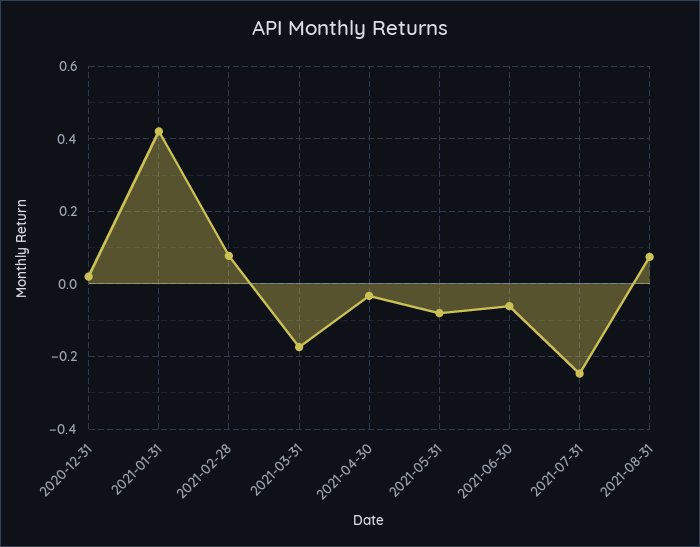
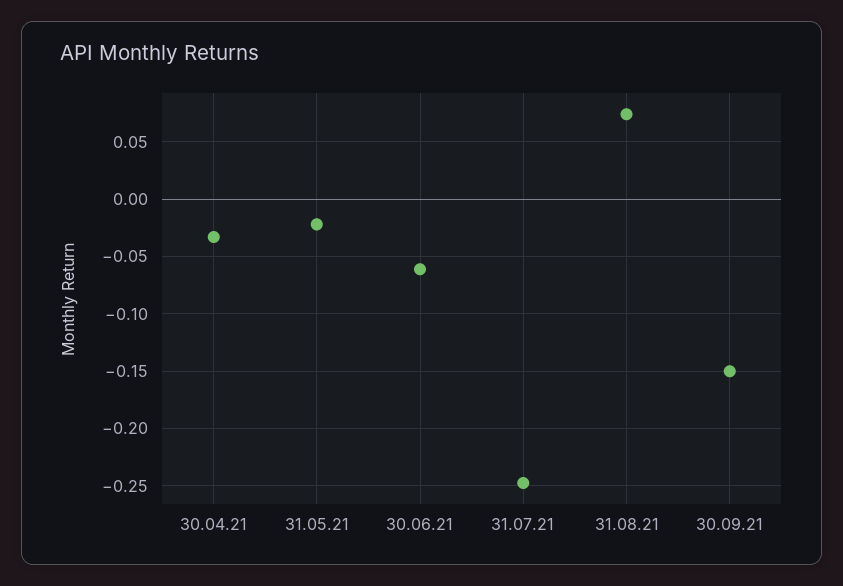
2020-12-31: 0.02 -> none
2021-01-31: 0.42 -> none
2021-02-28: 0.08 -> none
2021-03-31: -0.18 -> none
2021-05-31: -0.08 -> -0.02
30.09.21: none -> -0.15

